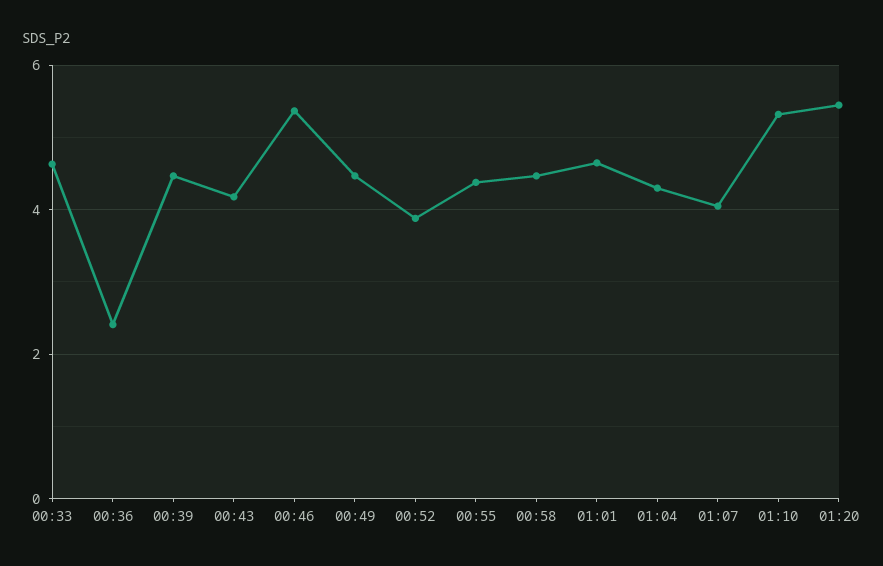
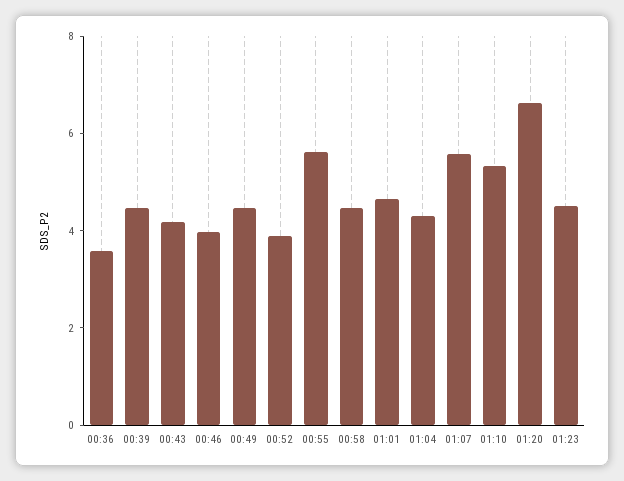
00:33: 4.6 -> none
00:36: 2.4 -> 3.5
00:46: 5.4 -> 4
00:55: 4.4 -> 5.5
01:07: 4 -> 5.5
01:20: 5.4 -> 6.5
01:23: none -> 4.5

